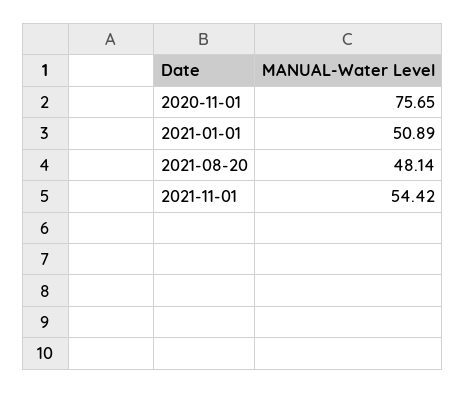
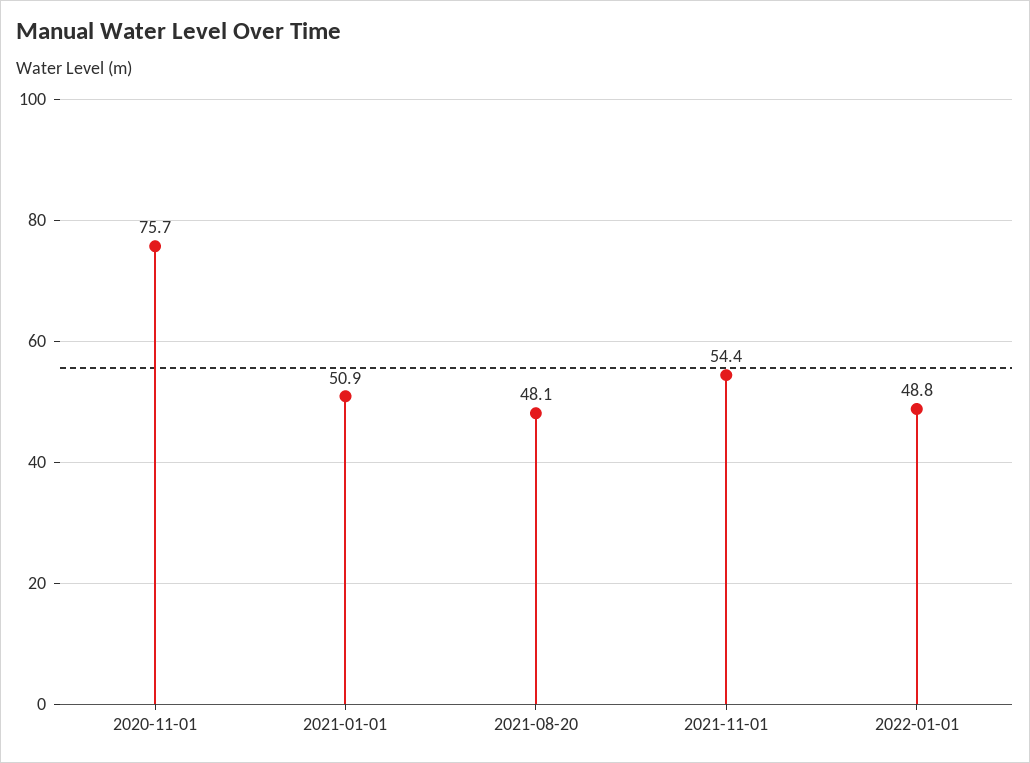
2022-01-01: none -> 48.8

